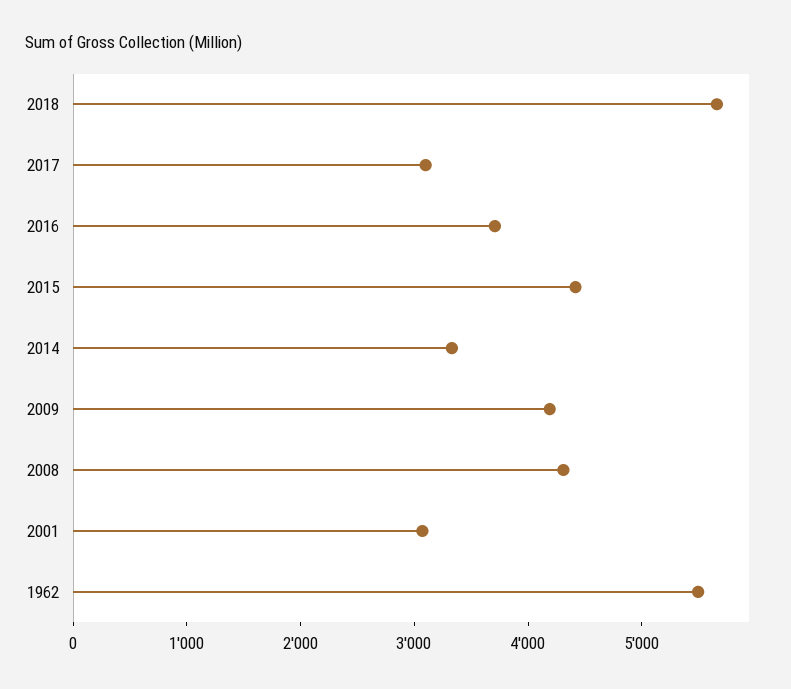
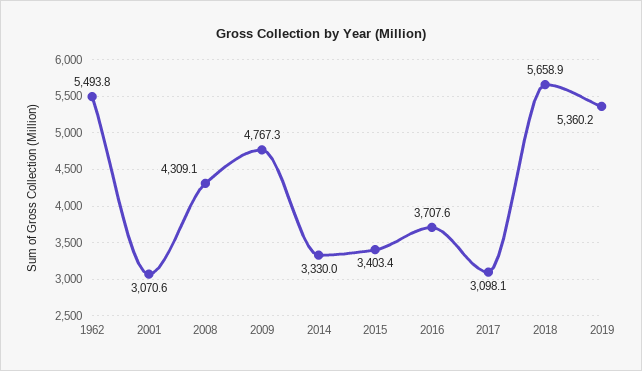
2015: 4400 -> 3403.4
2009: 4200 -> 4767.3
2019: none -> 5360.2

